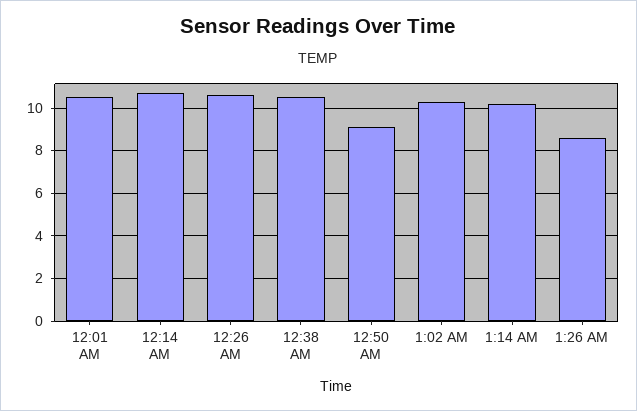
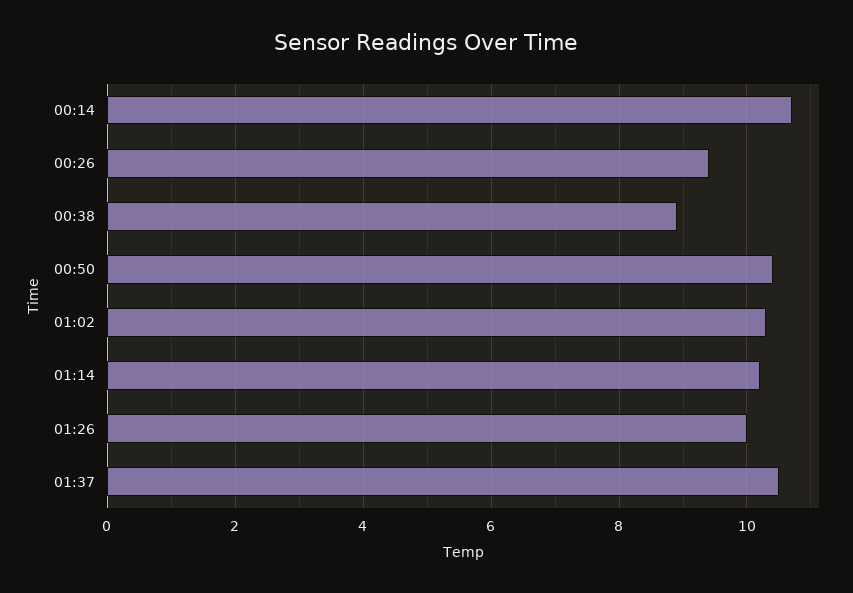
12:01 AM: 10.5 -> none
12:26 AM: 10.5 -> 9.5
12:38 AM: 10.5 -> 9
12:50 AM: 9 -> 10.5
1:26 AM: 8.5 -> 10
01:37: none -> 10.5

